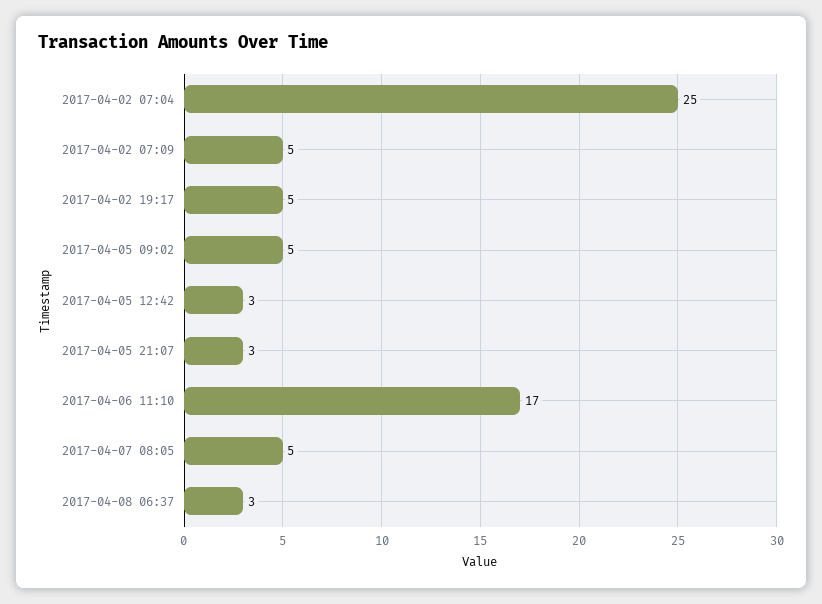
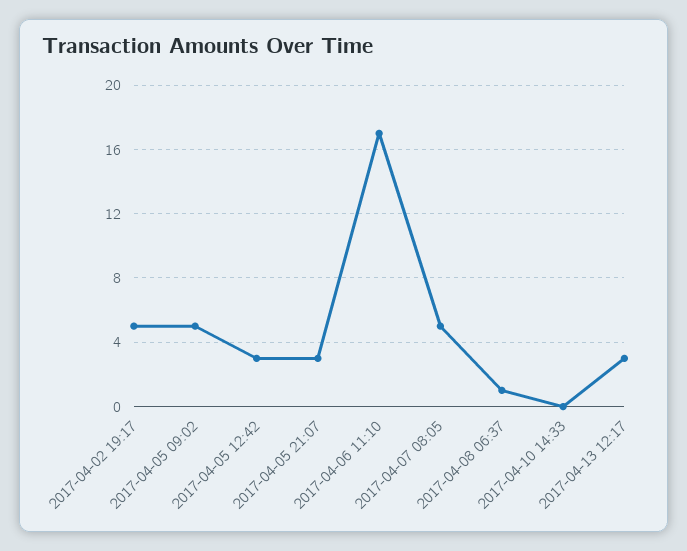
2017-04-02 07:04: 25 -> none
2017-04-02 07:09: 5 -> none
2017-04-08 06:37: 3 -> 1
2017-04-10 14:33: none -> 0
2017-04-13 12:17: none -> 3

